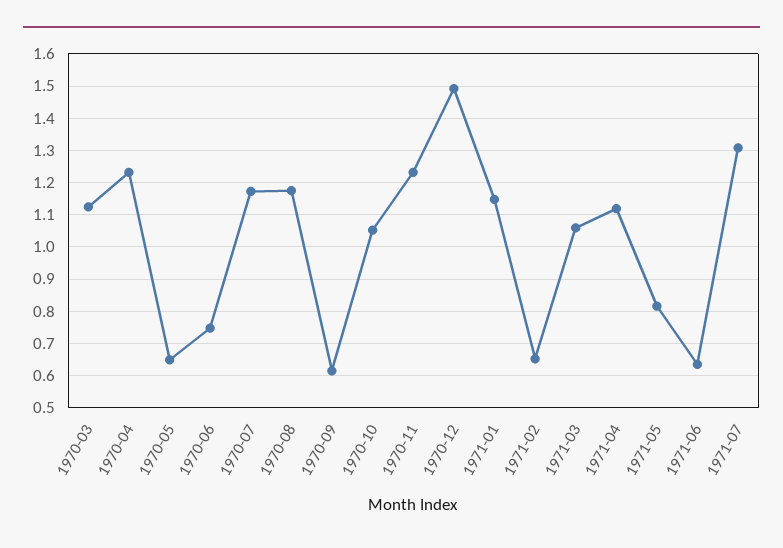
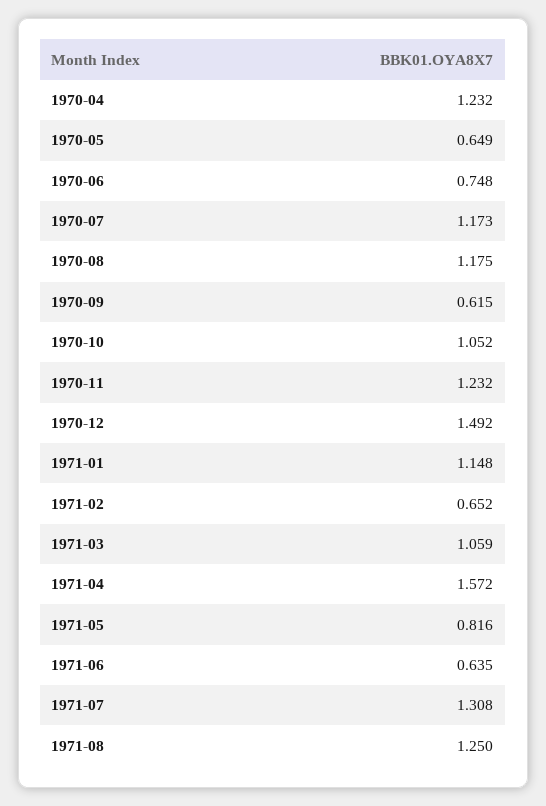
1970-03: 1.12 -> none
1971-04: 1.12 -> 1.572
1971-08: none -> 1.25

